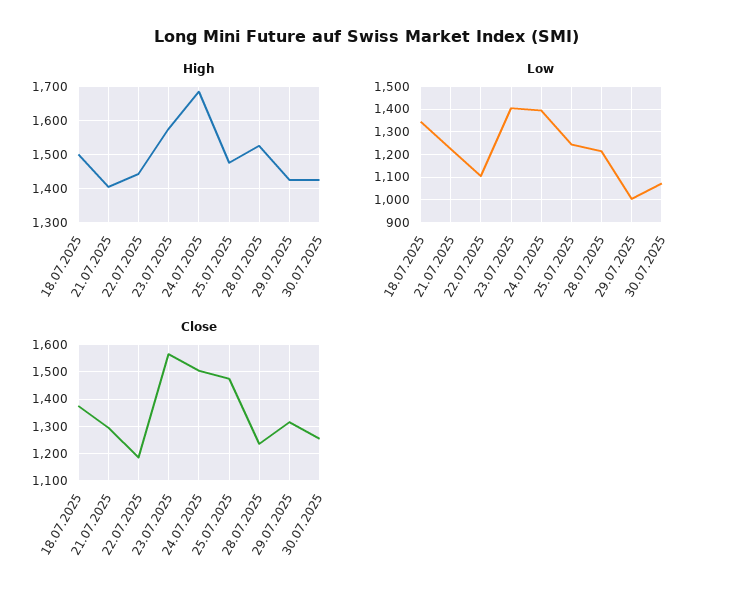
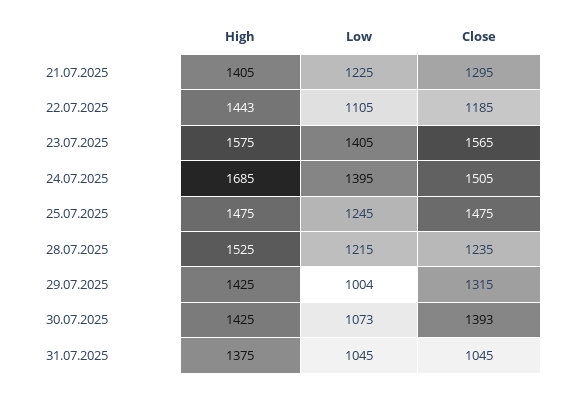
High, 18.07.2025: 1500 -> none
Low, 18.07.2025: 1350 -> none
Close, 18.07.2025: 1375 -> none
Close, 30.07.2025: 1250 -> 1393
High, 31.07.2025: none -> 1375
Low, 31.07.2025: none -> 1045
Close, 31.07.2025: none -> 1045

